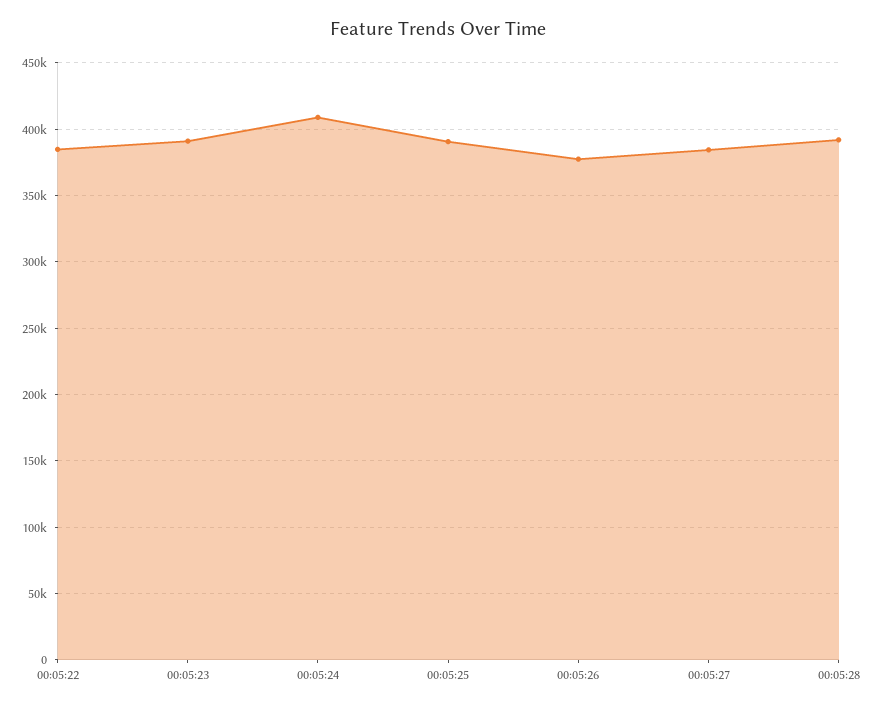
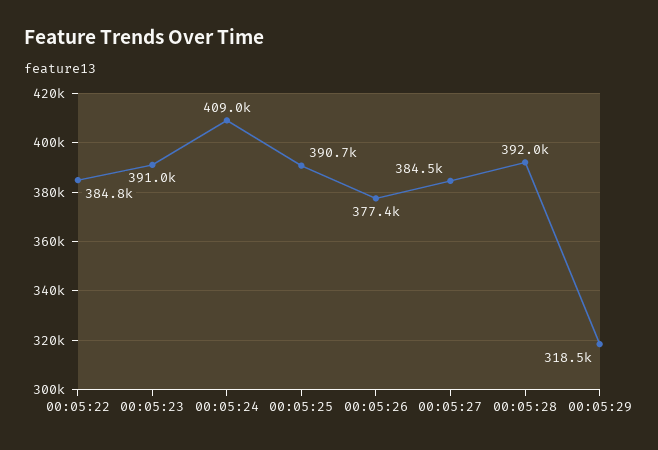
00:05:29: none -> 318500

